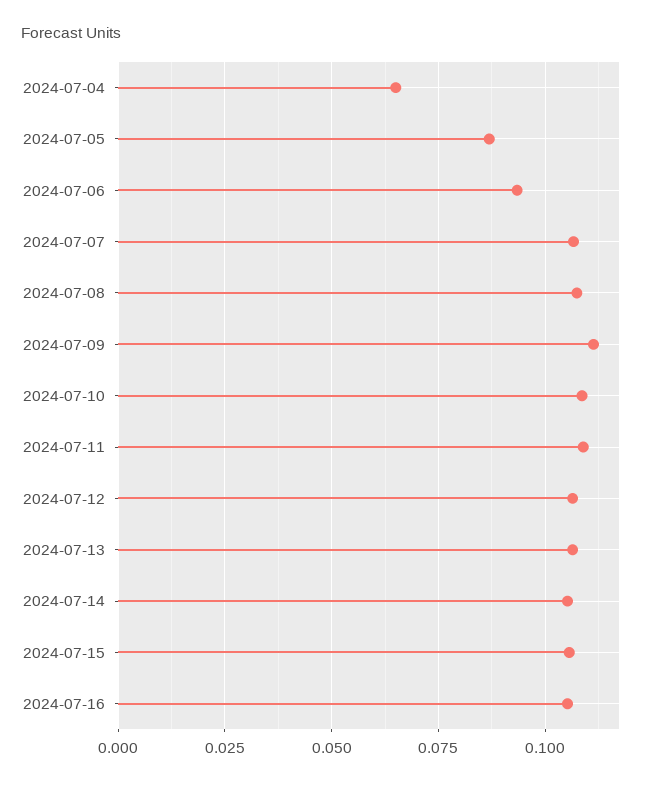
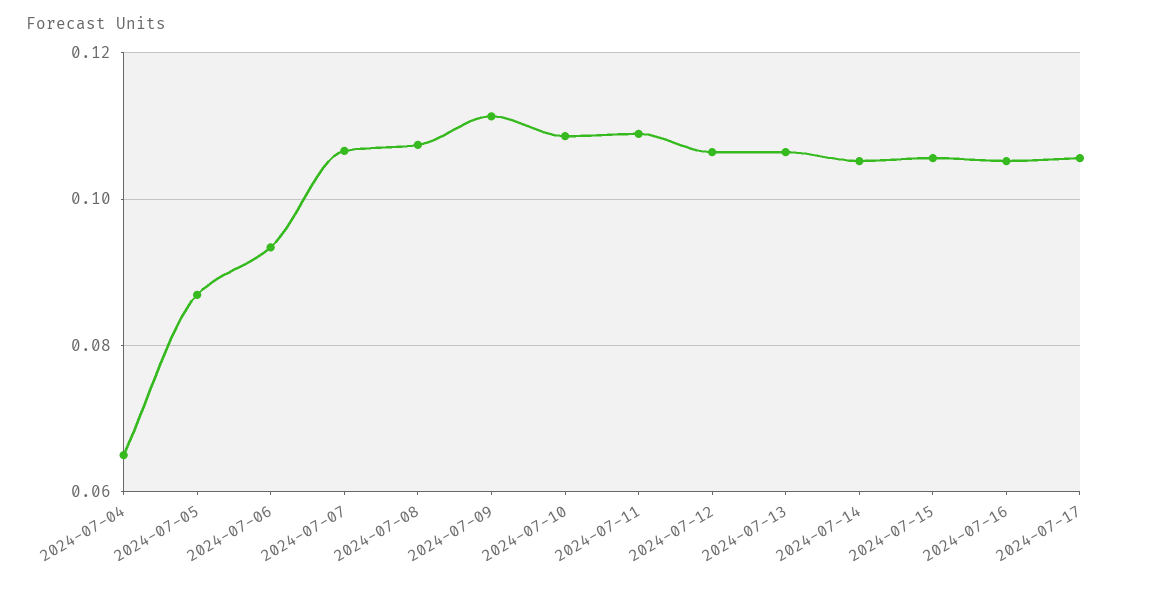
2024-07-17: none -> 0.106

